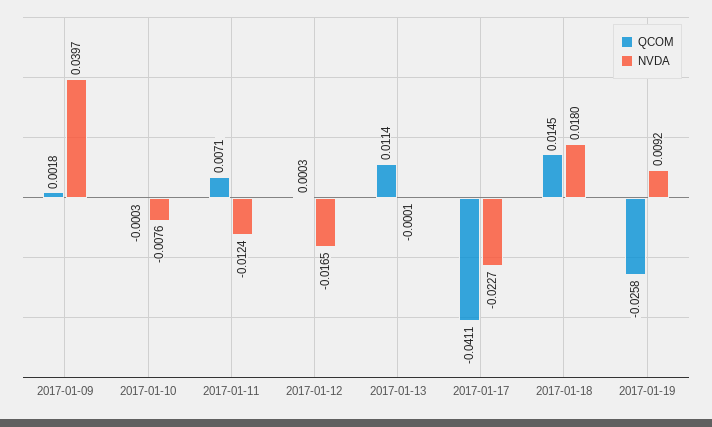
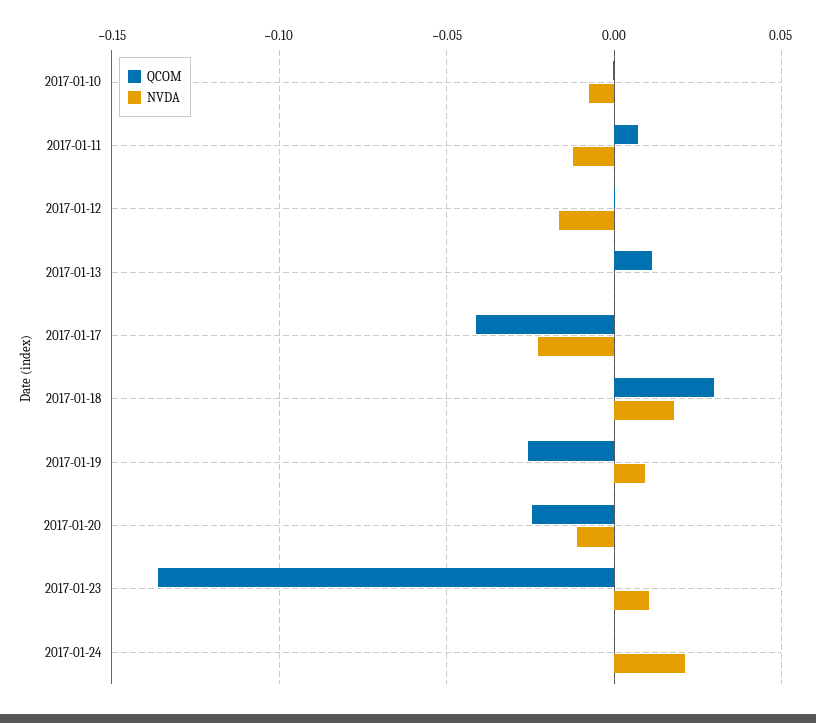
QCOM, 2017-01-09: 0.0018 -> none
NVDA, 2017-01-09: 0.0397 -> none
QCOM, 2017-01-18: 0.0145 -> 0.03
QCOM, 2017-01-20: none -> -0.025
NVDA, 2017-01-20: none -> -0.01
QCOM, 2017-01-23: none -> -0.135
NVDA, 2017-01-23: none -> 0.01
QCOM, 2017-01-24: none -> 0
NVDA, 2017-01-24: none -> 0.02

